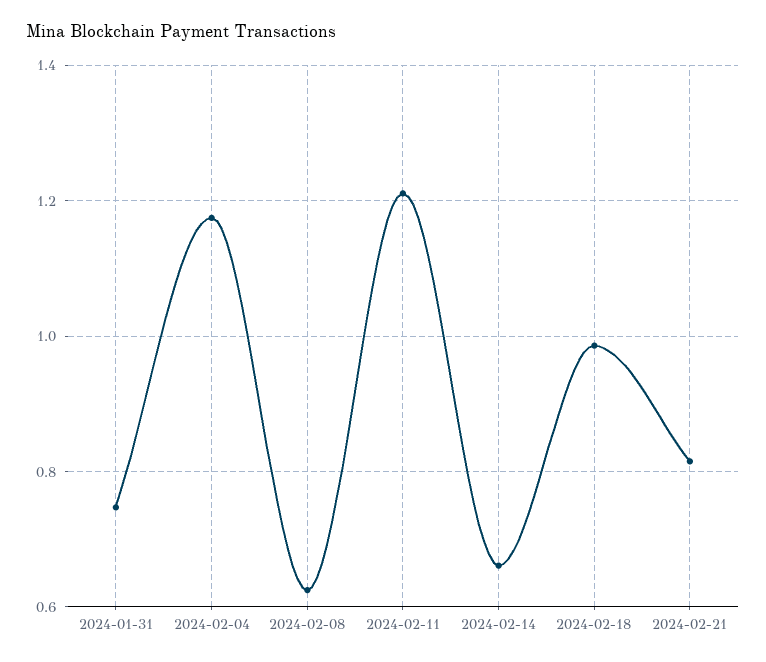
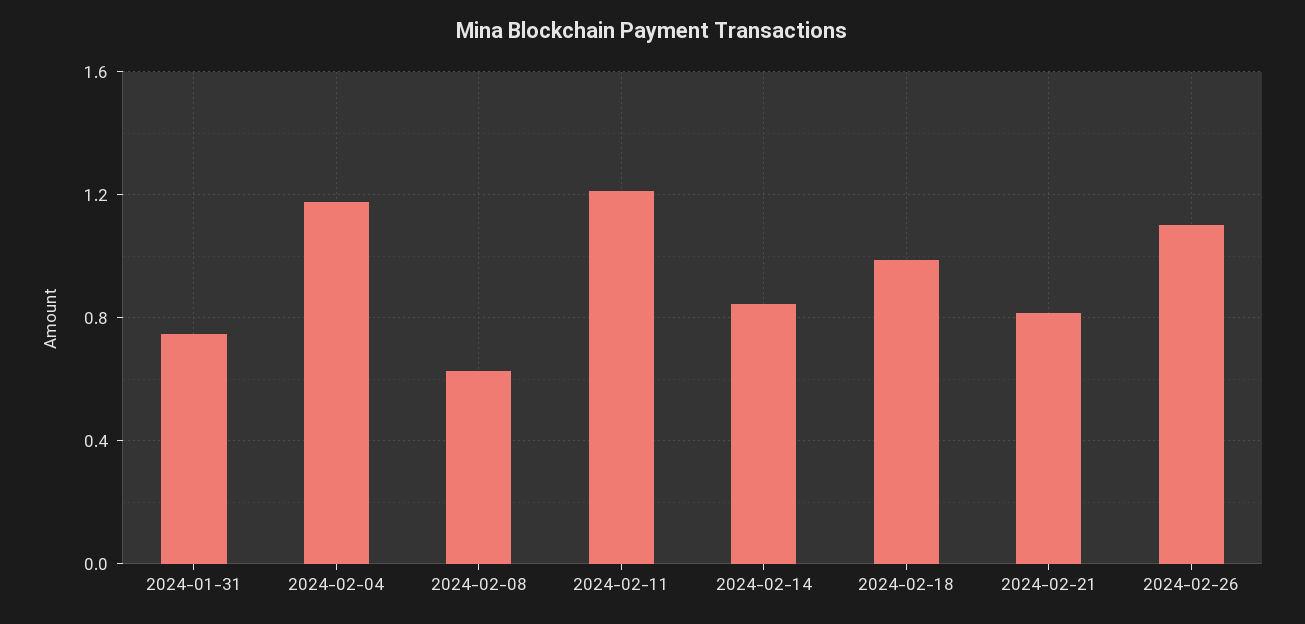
2024-02-14: 0.66 -> 0.85
2024-02-26: none -> 1.1

